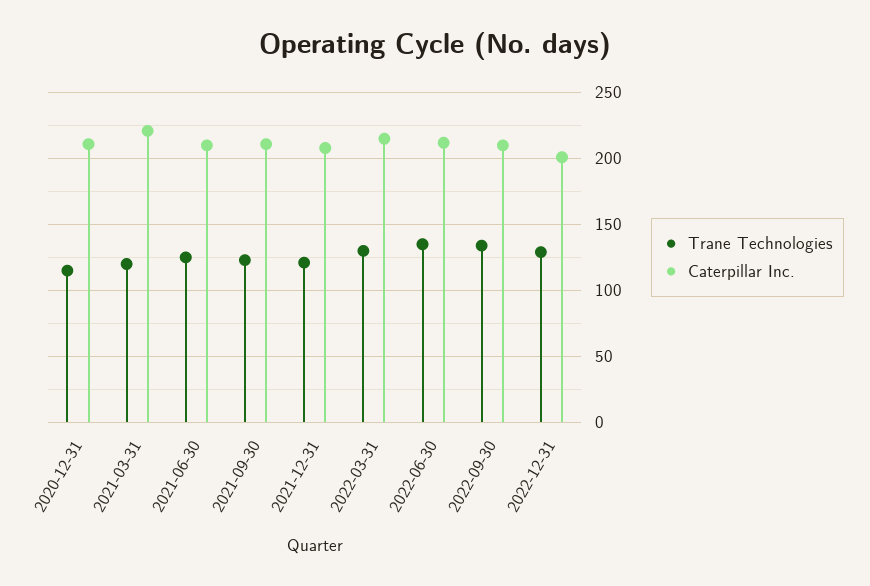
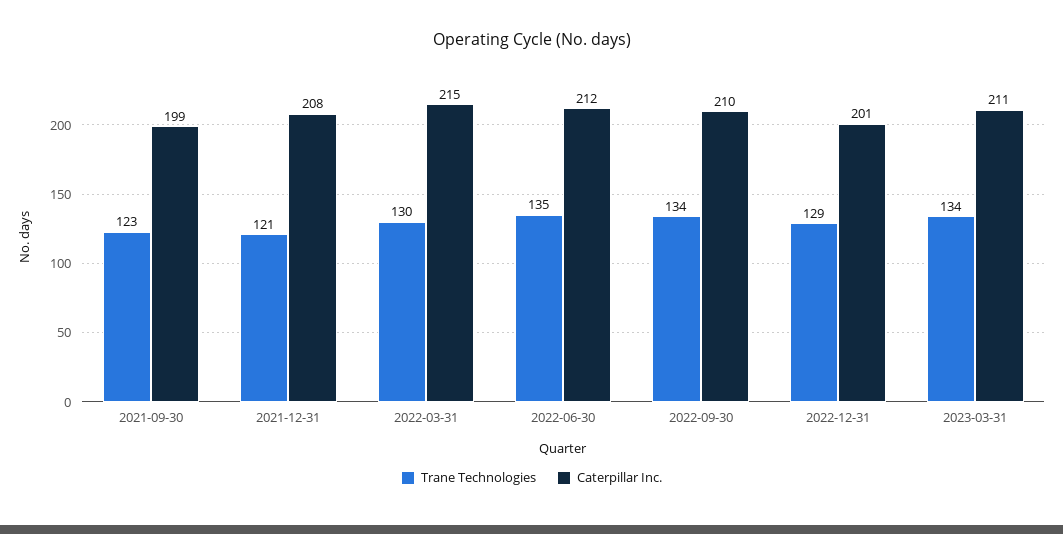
Trane Technologies, 2020-12-31: 115 -> none
Caterpillar Inc., 2020-12-31: 210 -> none
Trane Technologies, 2021-03-31: 120 -> none
Caterpillar Inc., 2021-03-31: 220 -> none
Trane Technologies, 2021-06-30: 125 -> none
Caterpillar Inc., 2021-06-30: 210 -> none
Caterpillar Inc., 2021-09-30: 210 -> 199
Trane Technologies, 2023-03-31: none -> 134
Caterpillar Inc., 2023-03-31: none -> 211

